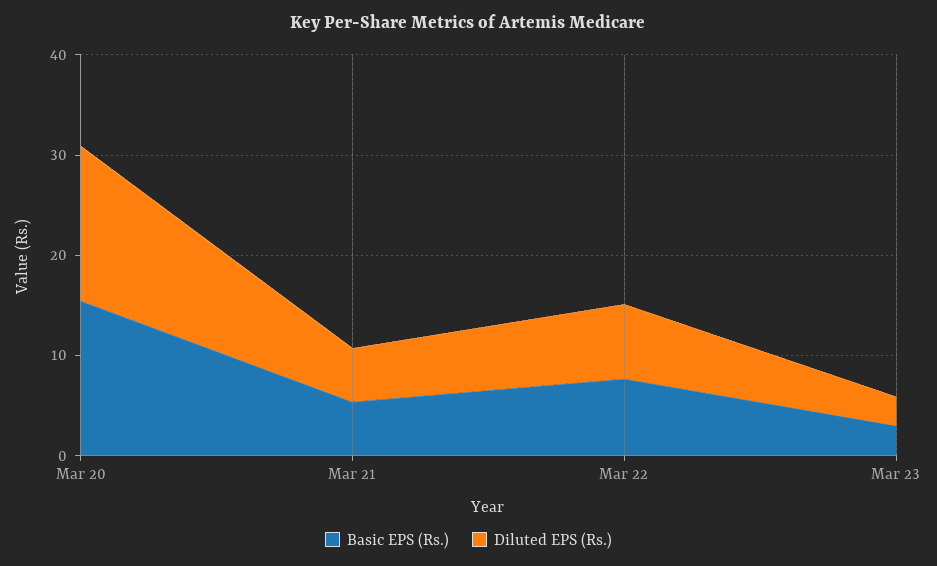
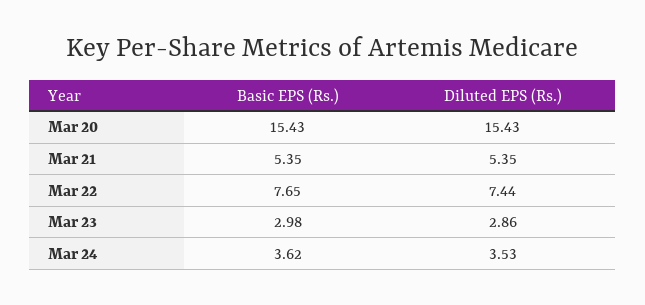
Basic EPS (Rs.), Mar 24: none -> 3.62
Diluted EPS (Rs.), Mar 24: none -> 3.53

